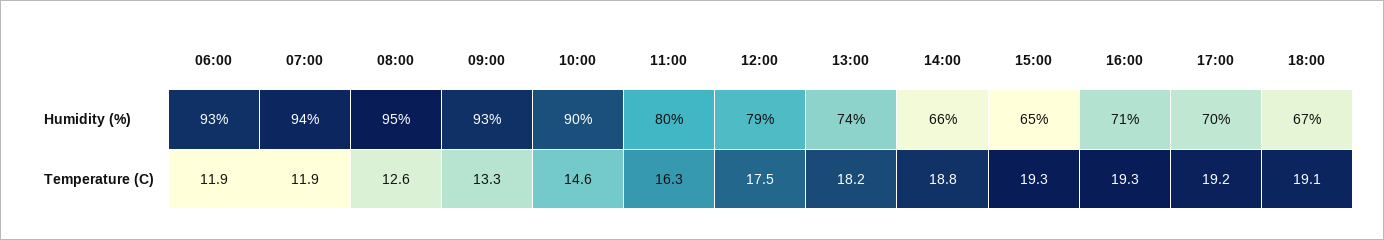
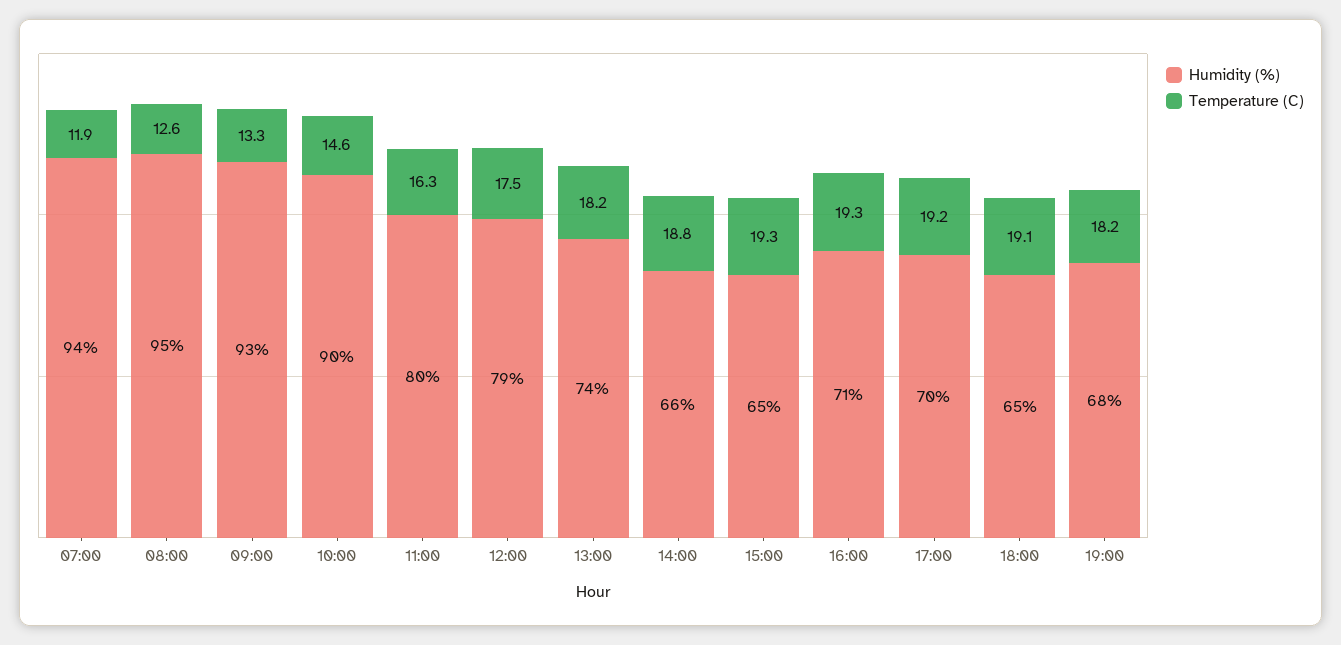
Humidity (%), 06:00: 93 -> none
Humidity (%), 18:00: 67 -> 65
Temperature (C), 06:00: 11.9 -> none
Humidity (%), 19:00: none -> 68
Temperature (C), 19:00: none -> 18.2

